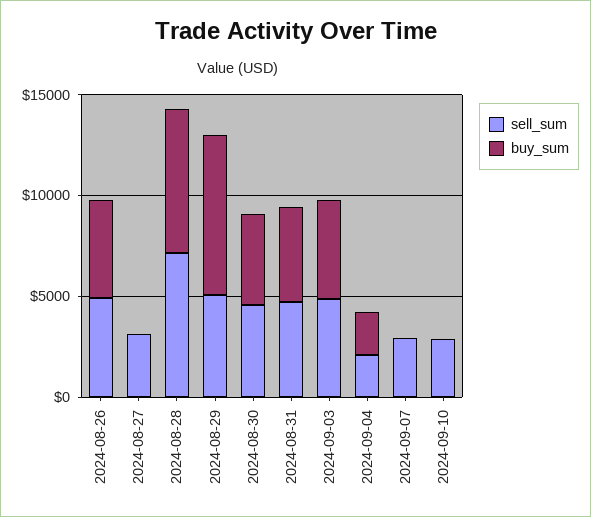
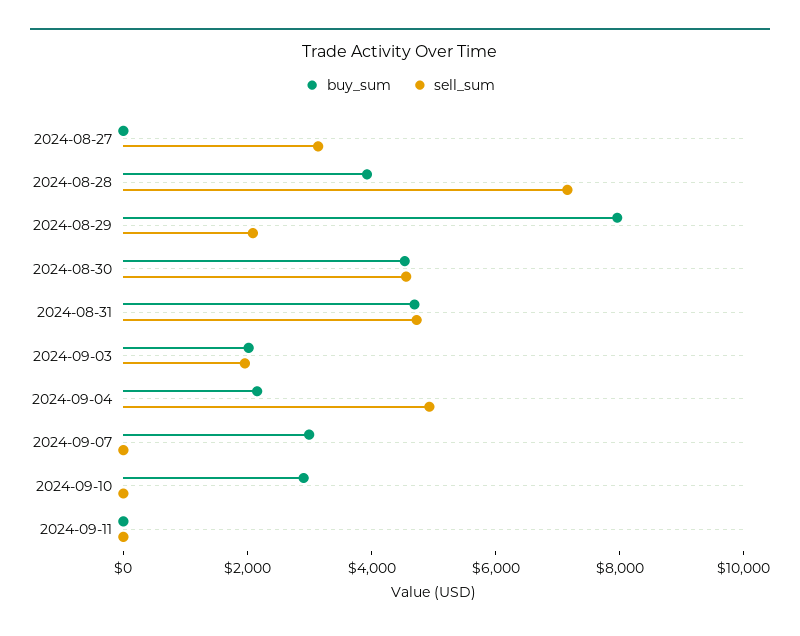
sell_sum, 2024-08-26: 5000 -> none
buy_sum, 2024-08-26: 5000 -> none
buy_sum, 2024-08-28: 7000 -> 4000
sell_sum, 2024-08-29: 5000 -> 2000
sell_sum, 2024-09-03: 5000 -> 2000
buy_sum, 2024-09-03: 5000 -> 2000
sell_sum, 2024-09-04: 2000 -> 5000
sell_sum, 2024-09-07: 3000 -> 0
buy_sum, 2024-09-07: 0 -> 3000
sell_sum, 2024-09-10: 3000 -> 0
buy_sum, 2024-09-10: 0 -> 3000
buy_sum, 2024-09-11: none -> 0
sell_sum, 2024-09-11: none -> 0

